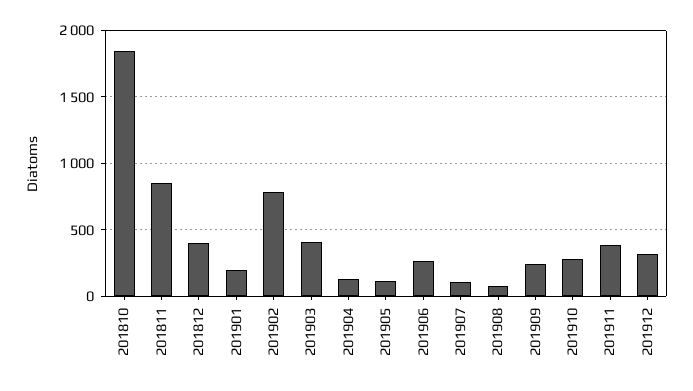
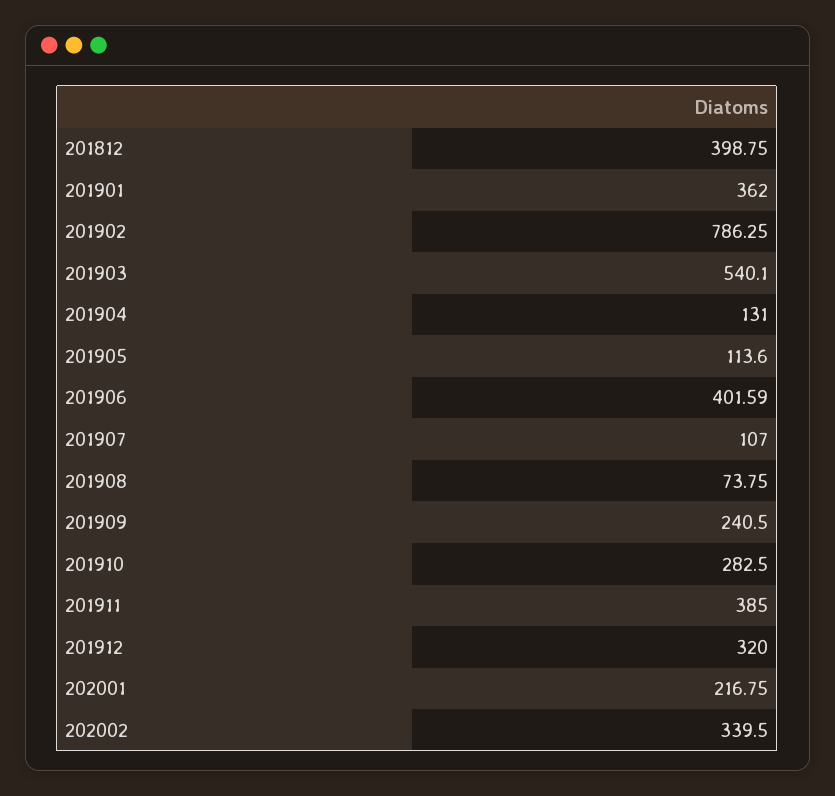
201810: 1850 -> none
201811: 850 -> none
201901: 200 -> 362
201903: 400 -> 540.1
201906: 250 -> 401.59
202001: none -> 216.75
202002: none -> 339.5

